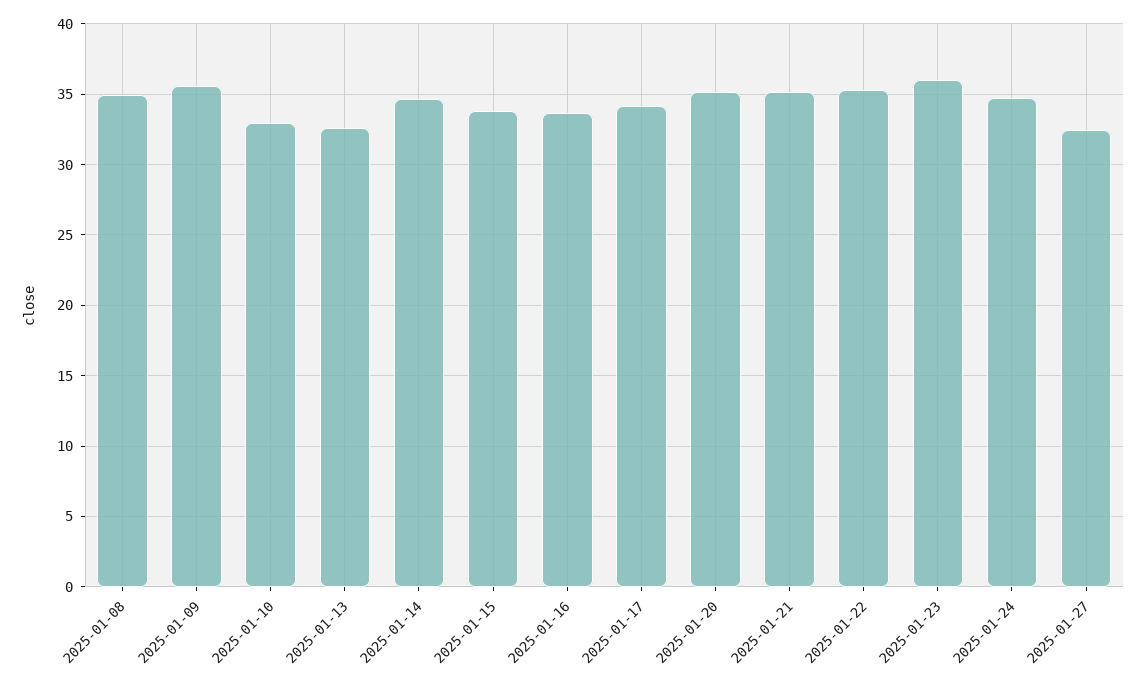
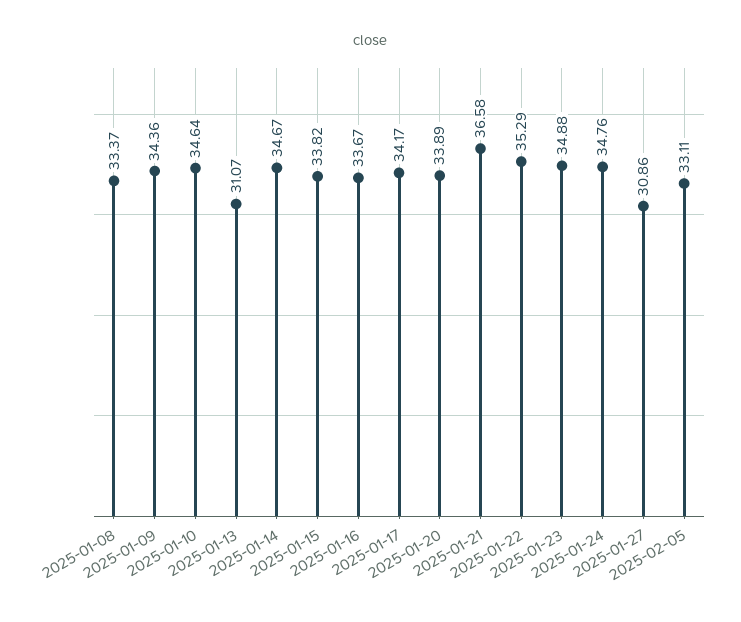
2025-01-08: 35 -> 33.37
2025-01-09: 35.5 -> 34.36
2025-01-10: 33 -> 34.64
2025-01-13: 32.5 -> 31.07
2025-01-20: 35 -> 33.89
2025-01-21: 35 -> 36.58
2025-01-23: 36 -> 34.88
2025-01-27: 32.5 -> 30.86
2025-02-05: none -> 33.11

